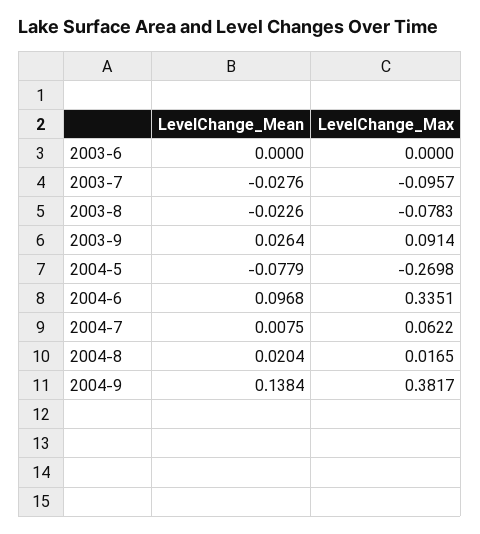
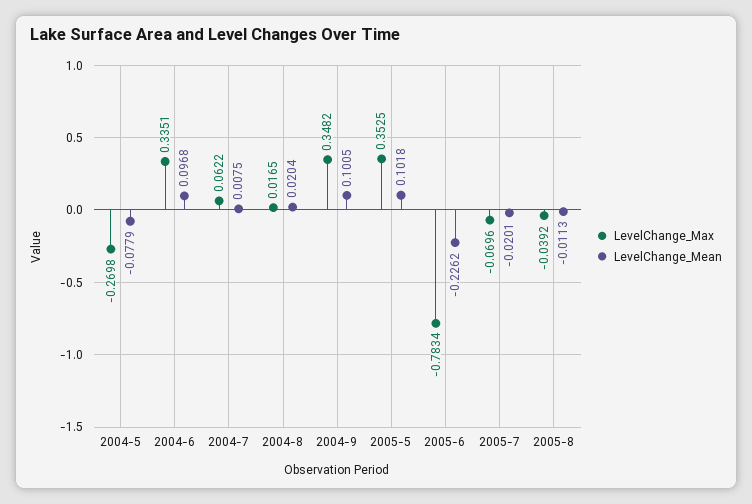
LevelChange_Mean, 2003-6: 0 -> none
LevelChange_Max, 2003-6: 0 -> none
LevelChange_Mean, 2003-7: -0.0276 -> none
LevelChange_Max, 2003-7: -0.0957 -> none
LevelChange_Mean, 2003-8: -0.0226 -> none
LevelChange_Max, 2003-8: -0.0783 -> none
LevelChange_Mean, 2003-9: 0.0264 -> none
LevelChange_Max, 2003-9: 0.0914 -> none
LevelChange_Mean, 2004-9: 0.1384 -> 0.1005
LevelChange_Max, 2004-9: 0.3817 -> 0.3482
LevelChange_Max, 2005-5: none -> 0.3525
LevelChange_Mean, 2005-5: none -> 0.1018
LevelChange_Max, 2005-6: none -> -0.7834
LevelChange_Mean, 2005-6: none -> -0.2262
LevelChange_Max, 2005-7: none -> -0.0696
LevelChange_Mean, 2005-7: none -> -0.0201
LevelChange_Max, 2005-8: none -> -0.0392
LevelChange_Mean, 2005-8: none -> -0.0113

